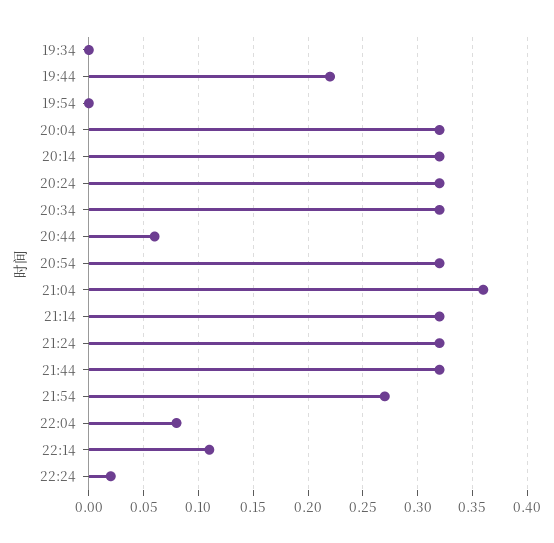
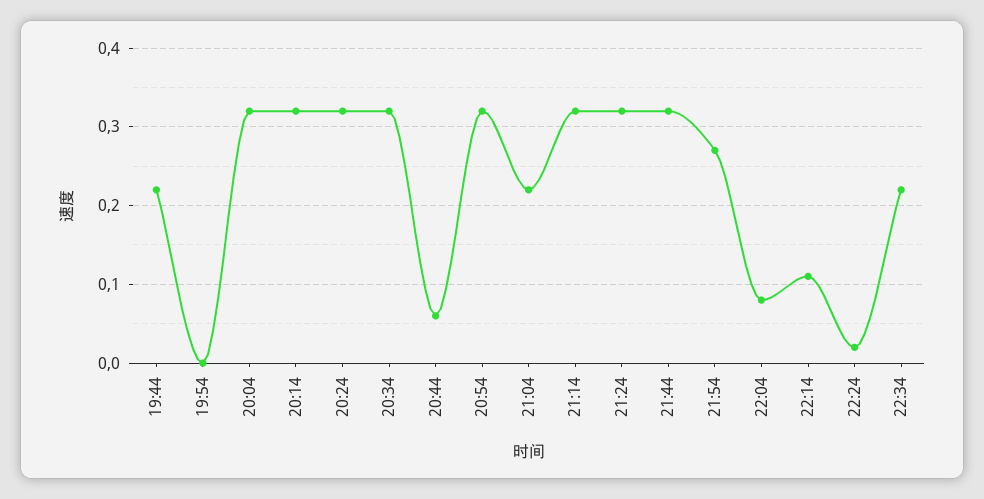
19:34: 0 -> none
21:04: 0.36 -> 0.22
22:34: none -> 0.22

